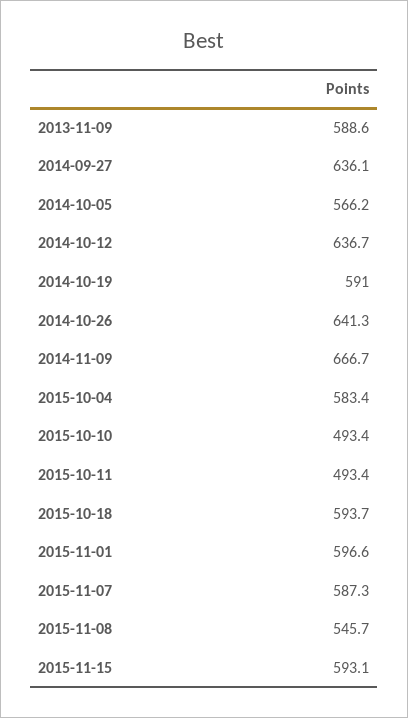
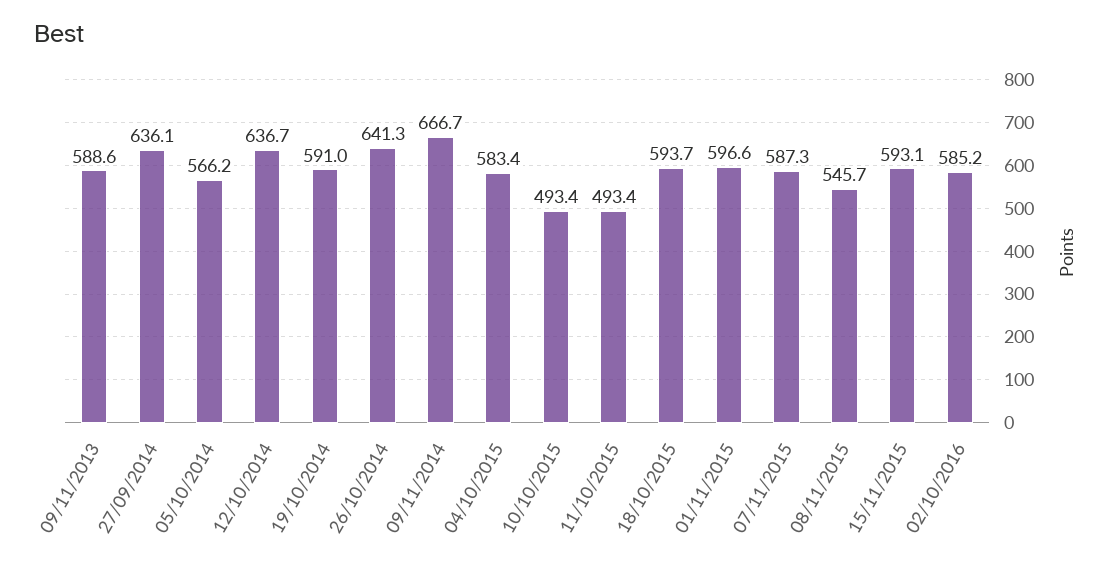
02/10/2016: none -> 585.2

